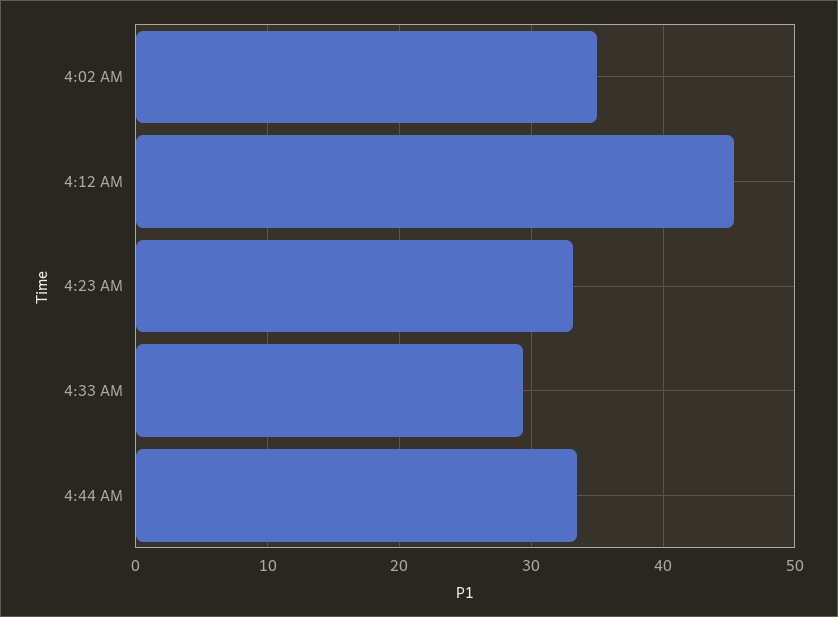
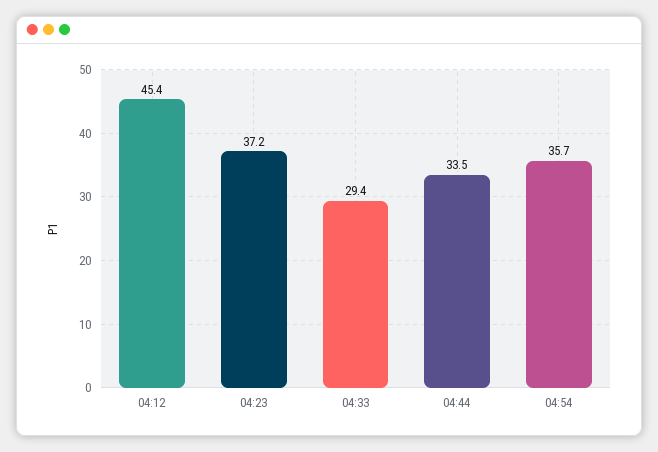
4:02 AM: 35 -> none
4:23 AM: 33 -> 37.2
04:54: none -> 35.7

